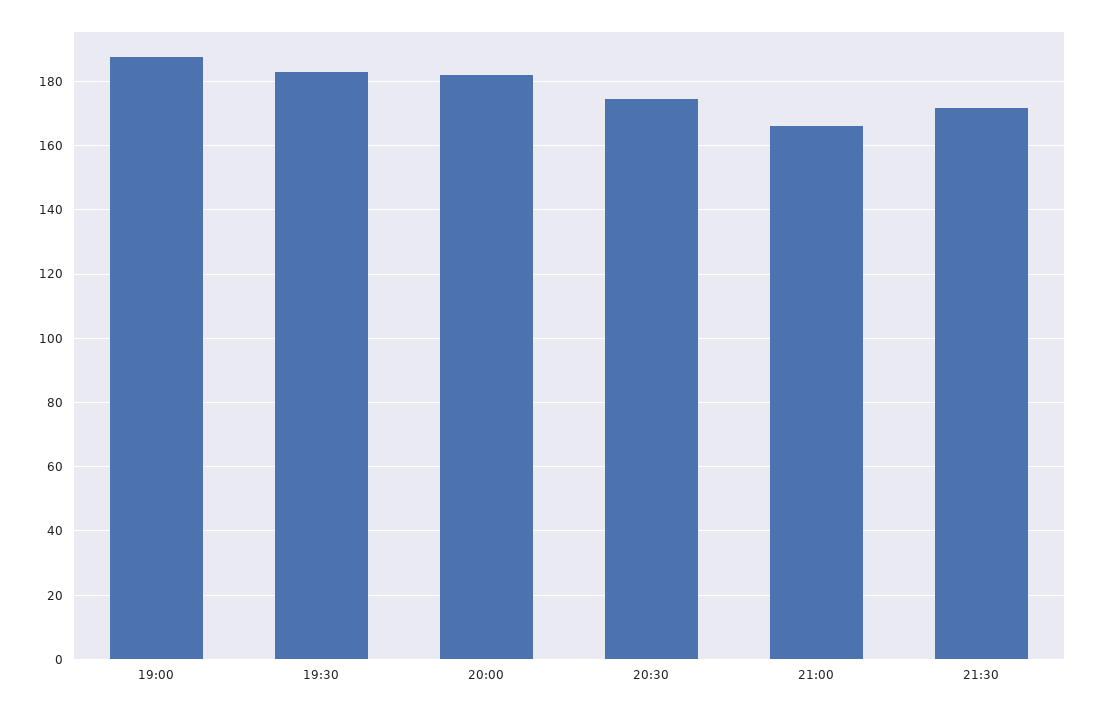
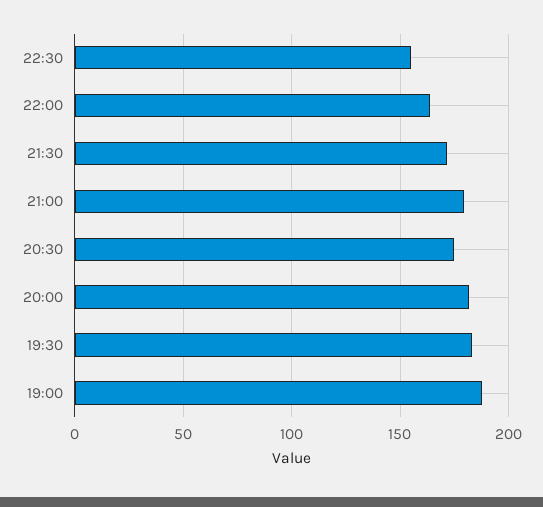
21:00: 166 -> 180
22:30: none -> 155
22:00: none -> 165

